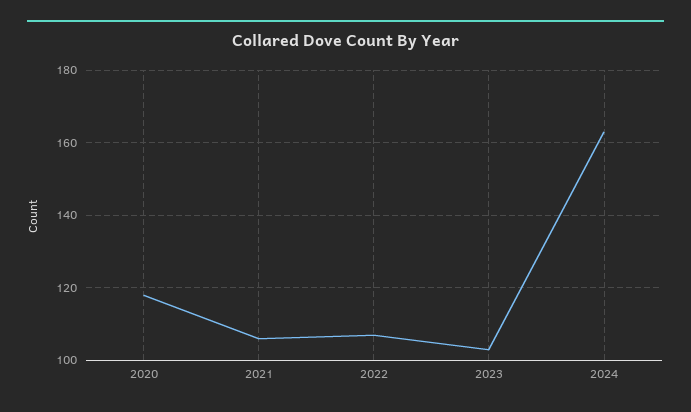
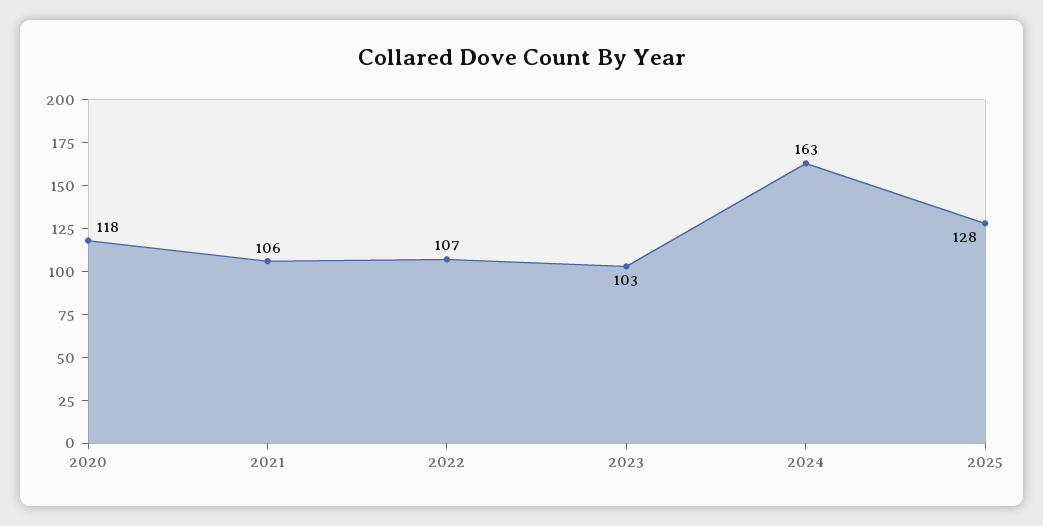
2025: none -> 128

